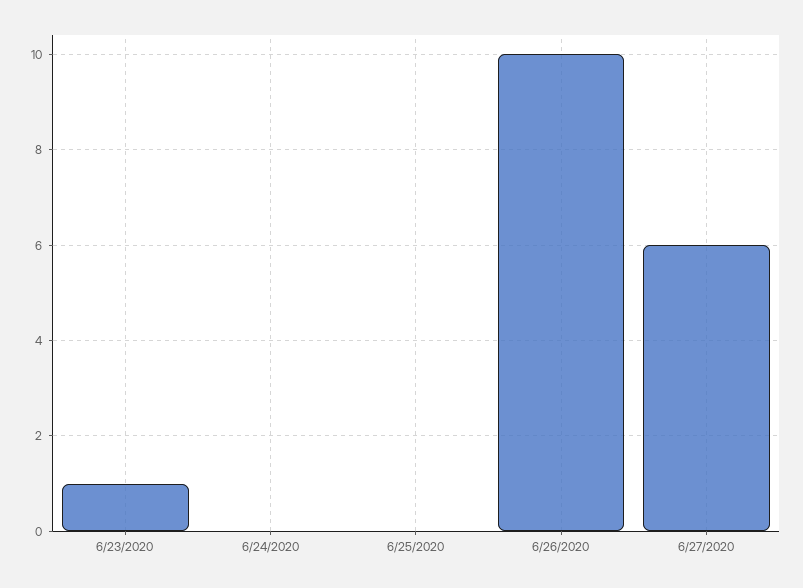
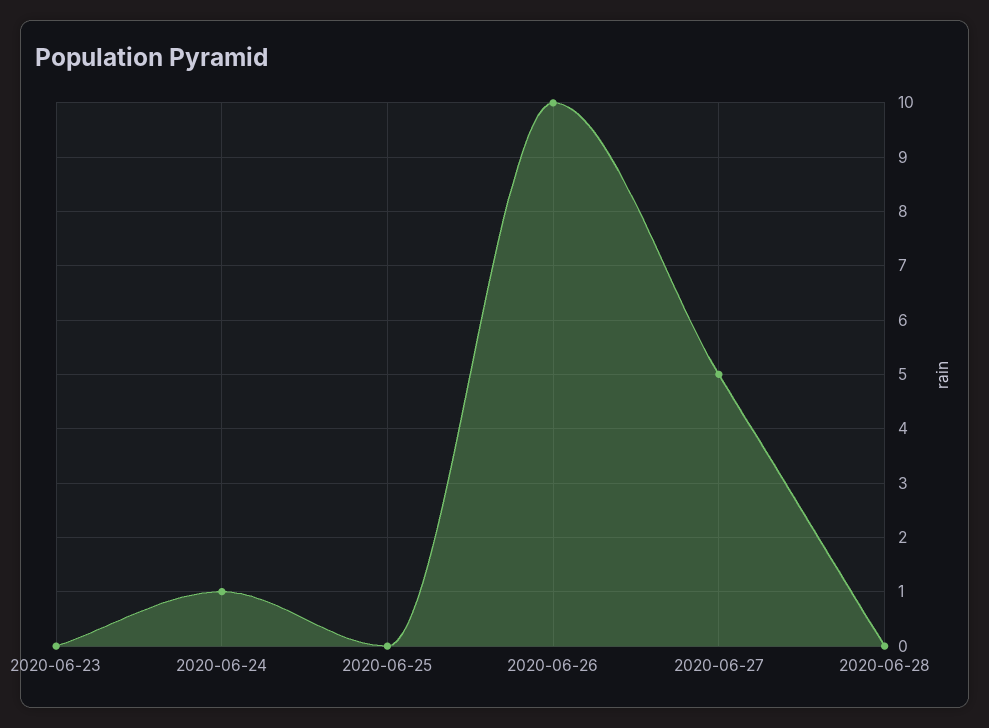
6/23/2020: 1 -> 0
6/24/2020: 0 -> 1
6/27/2020: 6 -> 5
2020-06-28: none -> 0

